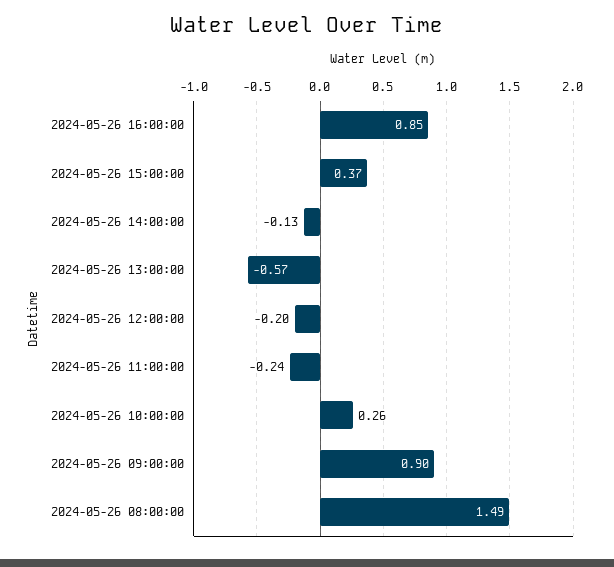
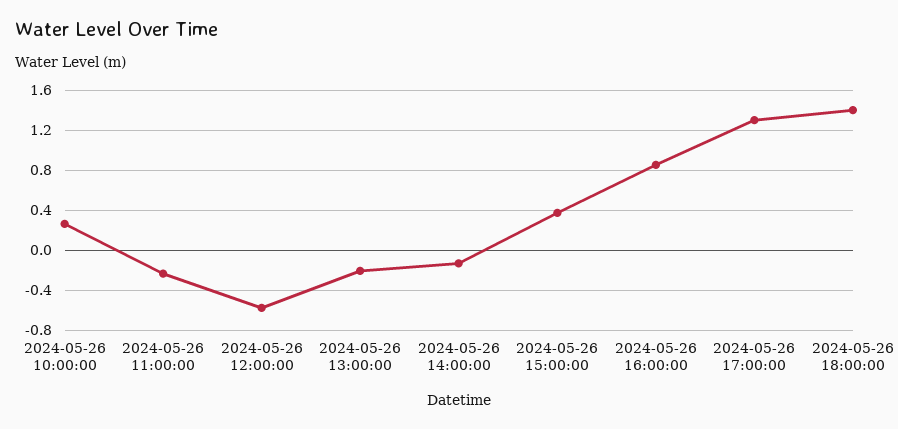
2024-05-26 13:00:00: -0.57 -> -0.2
2024-05-26 12:00:00: -0.2 -> -0.6
2024-05-26 09:00:00: 0.9 -> none
2024-05-26 08:00:00: 1.49 -> none
2024-05-26 17:00:00: none -> 1.3
2024-05-26 18:00:00: none -> 1.4

